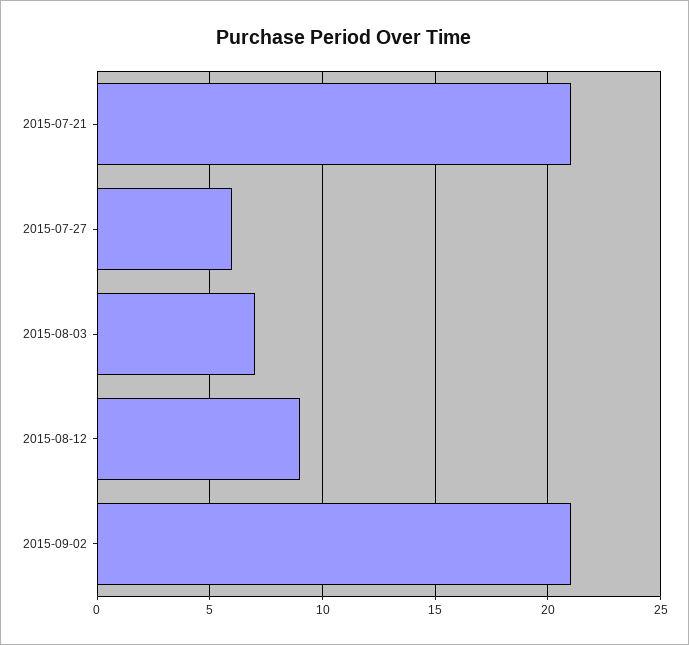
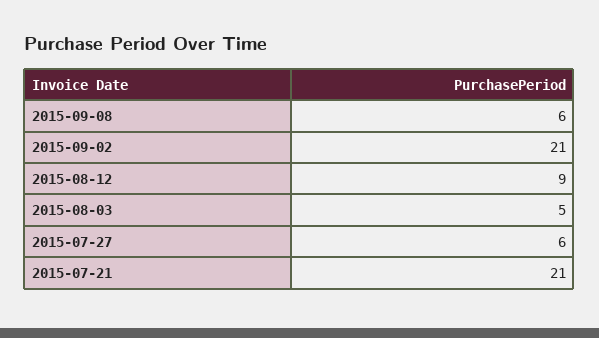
2015-08-03: 7 -> 5
2015-09-08: none -> 6

